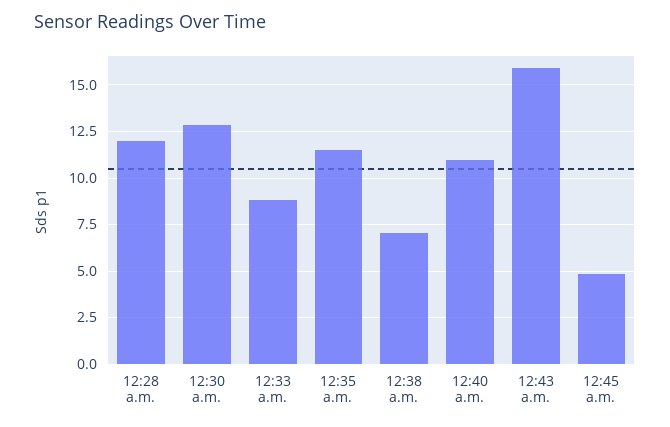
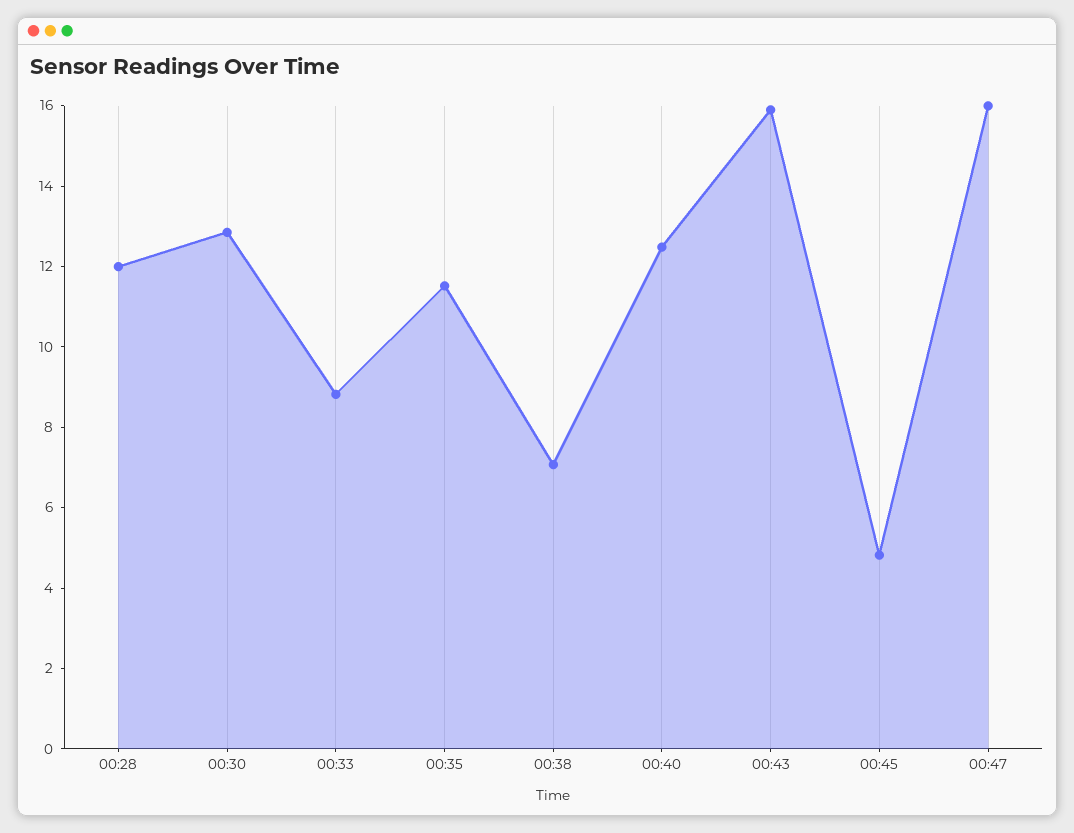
12:40 a.m.: 11 -> 12.5
00:47: none -> 16

